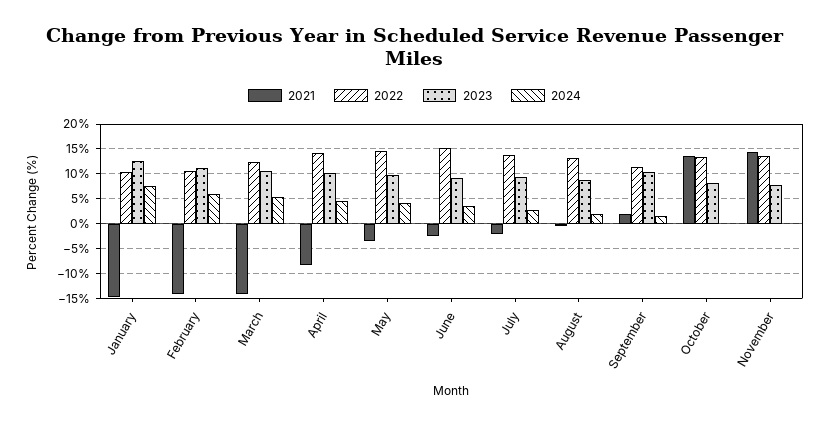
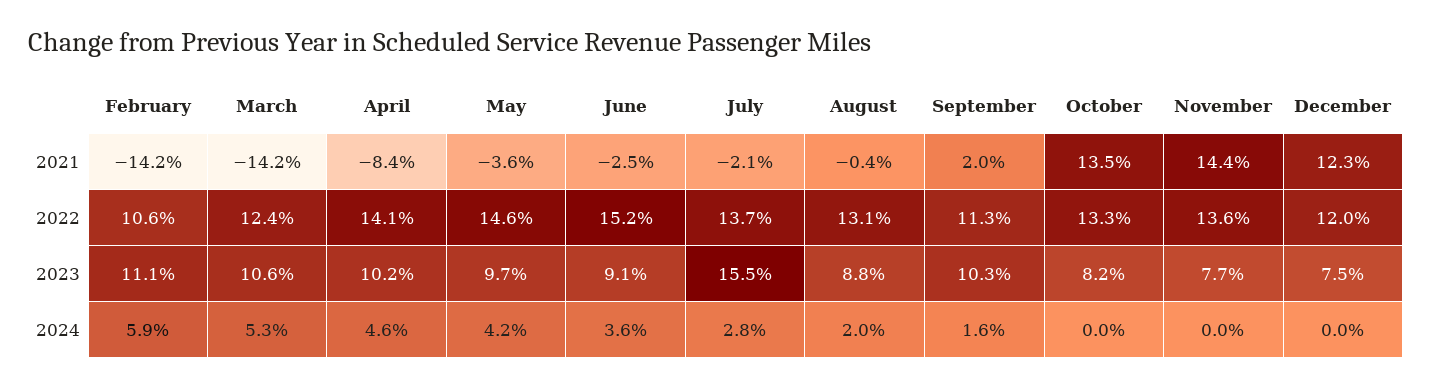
2021, January: -15 -> none
2022, January: 10 -> none
2023, January: 12.5 -> none
2024, January: 7.5 -> none
2023, July: 10 -> 15.5
2021, December: none -> 12.3
2022, December: none -> 12
2023, December: none -> 7.5
2024, December: none -> 0

